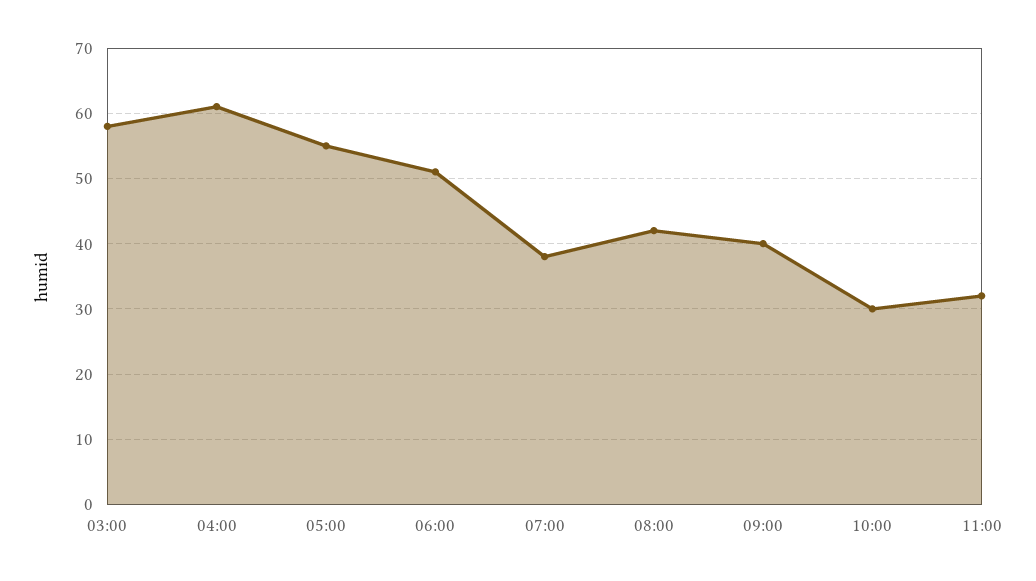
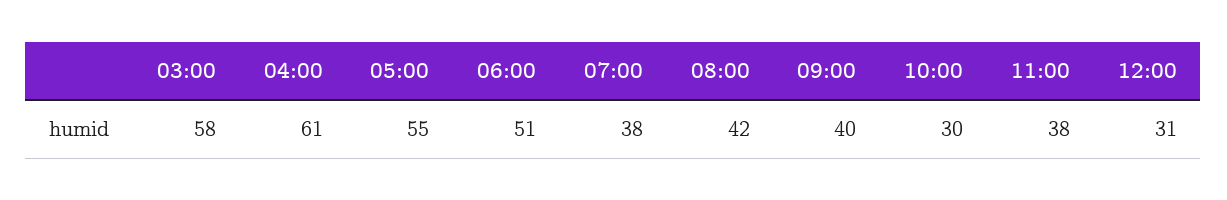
11:00: 32 -> 38
12:00: none -> 31

